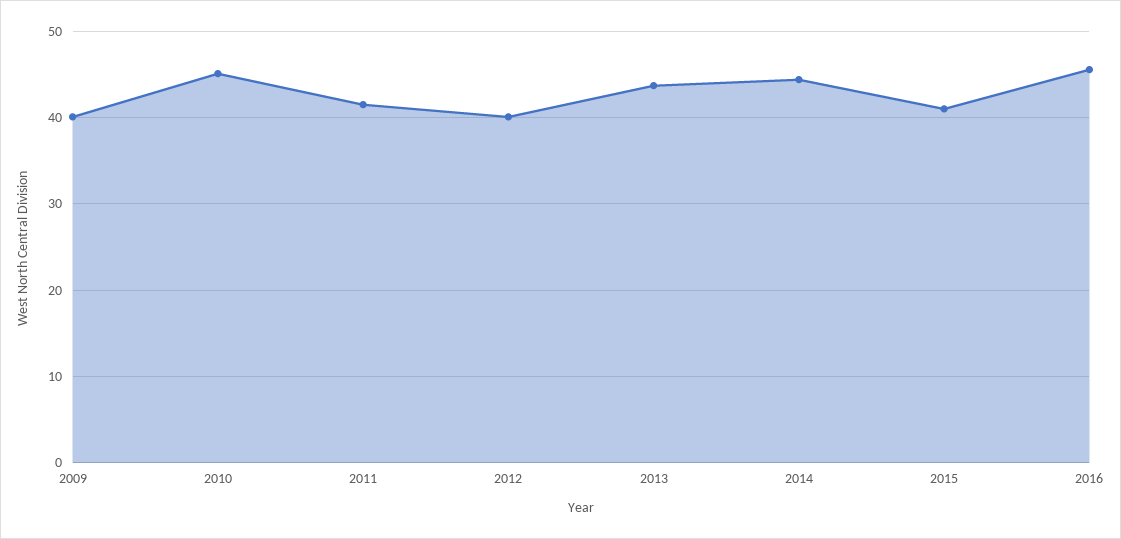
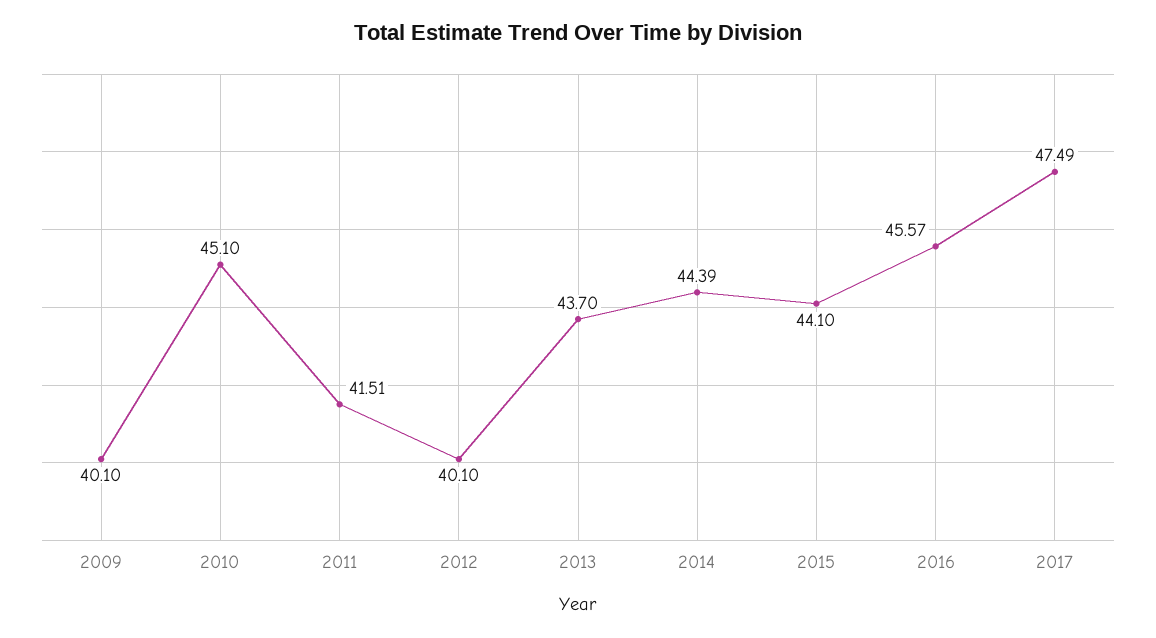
2015: 41 -> 44.1
2017: none -> 47.49

